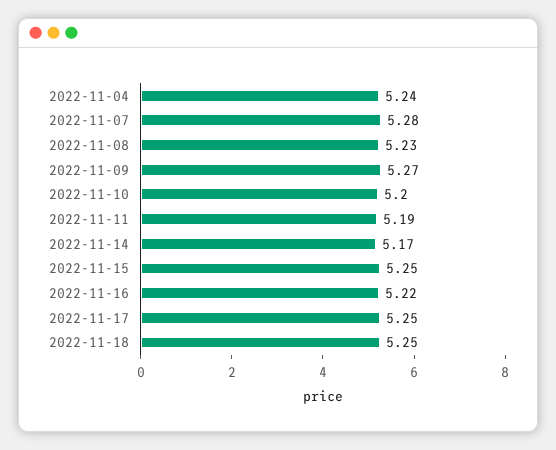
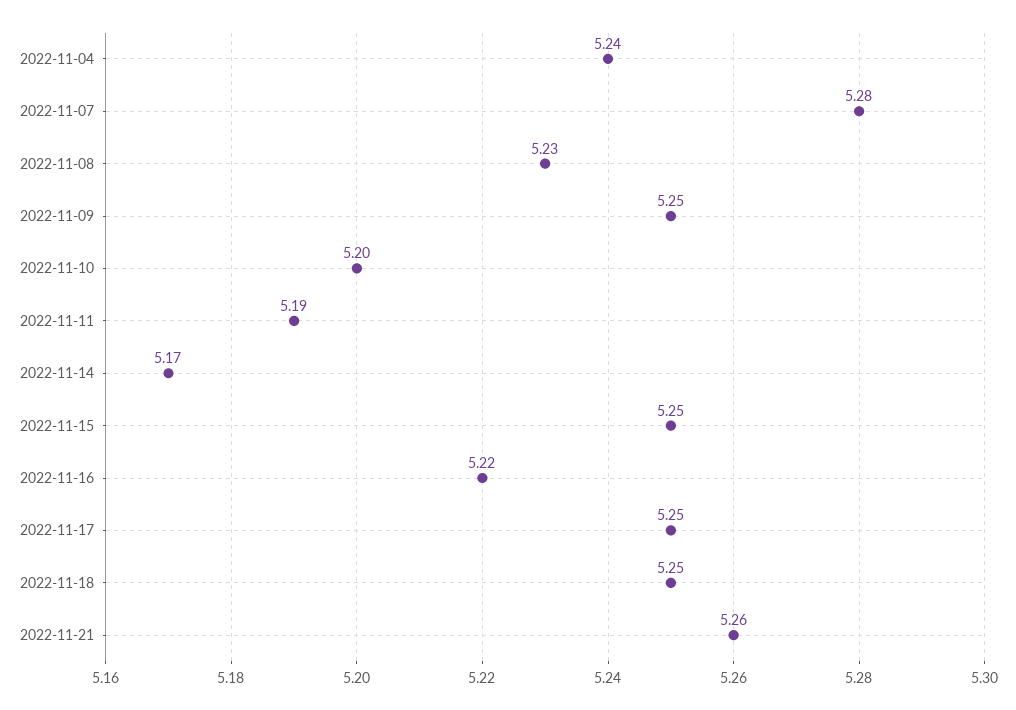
2022-11-09: 5.27 -> 5.25
2022-11-21: none -> 5.26

